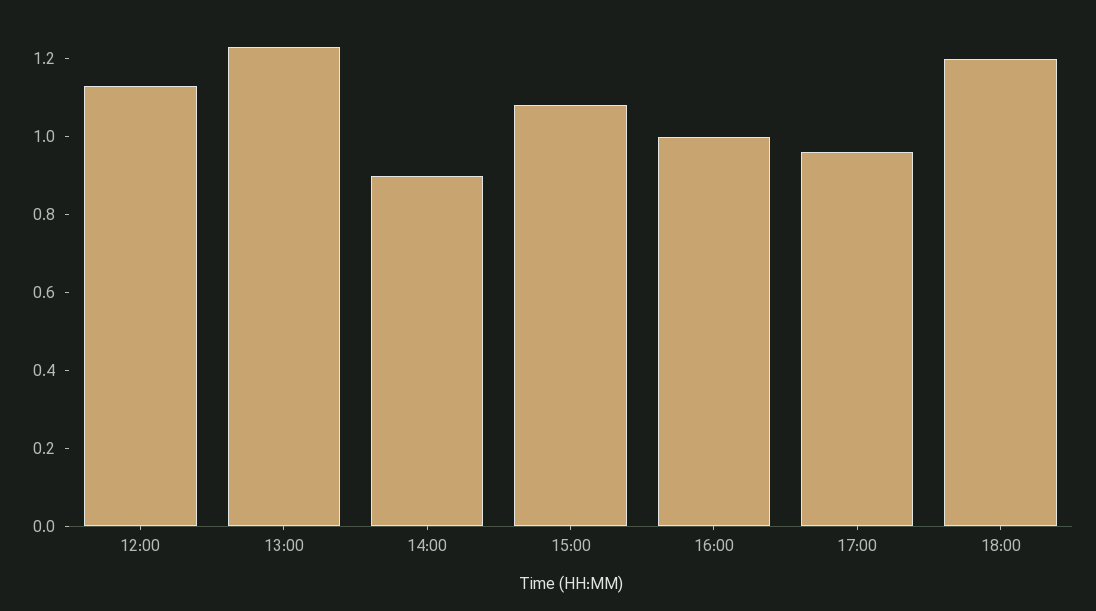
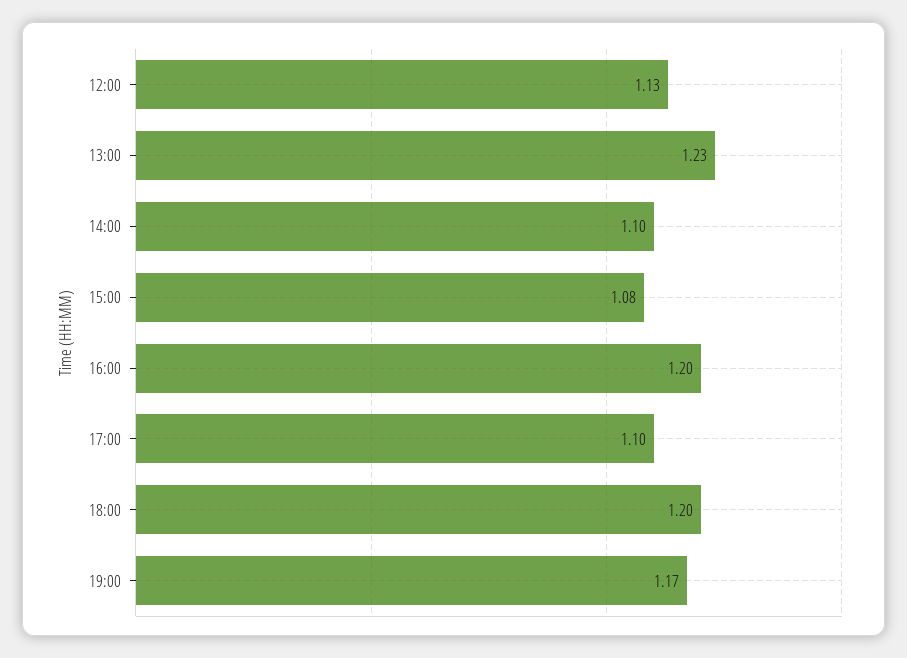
14:00: 0.9 -> 1.1
16:00: 1 -> 1.2
17:00: 0.95 -> 1.1
19:00: none -> 1.17

